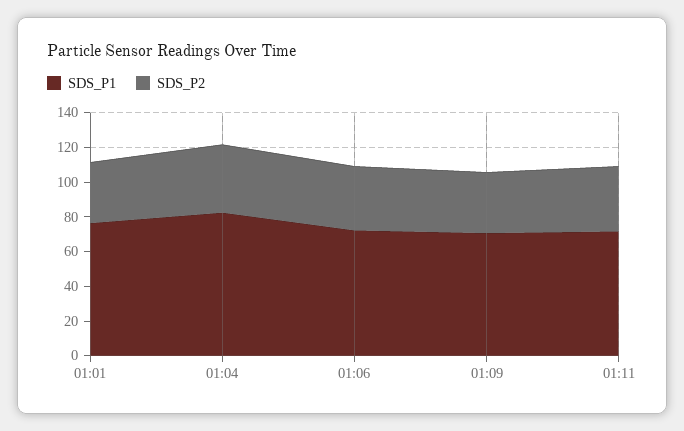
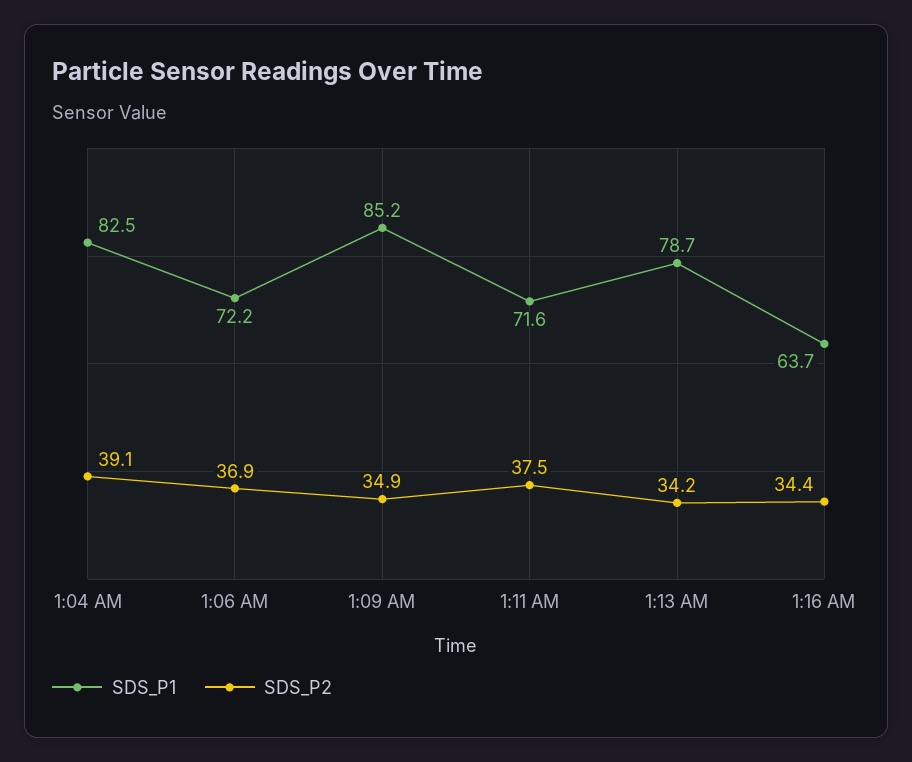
SDS_P1, 01:01: 75 -> none
SDS_P2, 01:01: 35 -> none
SDS_P1, 01:09: 70 -> 85.2
SDS_P1, 1:13 AM: none -> 78.7
SDS_P2, 1:13 AM: none -> 34.2
SDS_P1, 1:16 AM: none -> 63.7
SDS_P2, 1:16 AM: none -> 34.4

